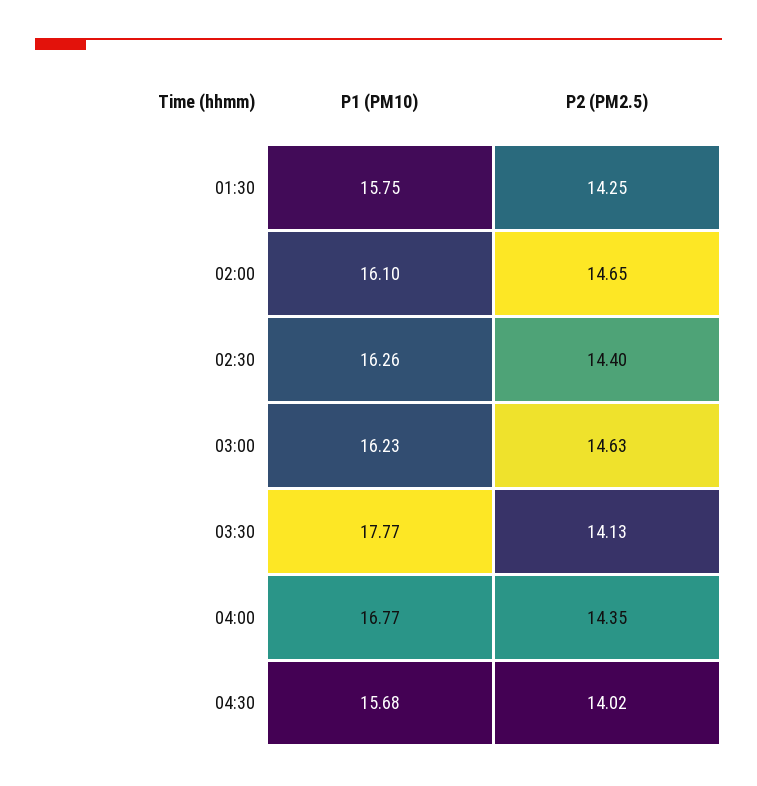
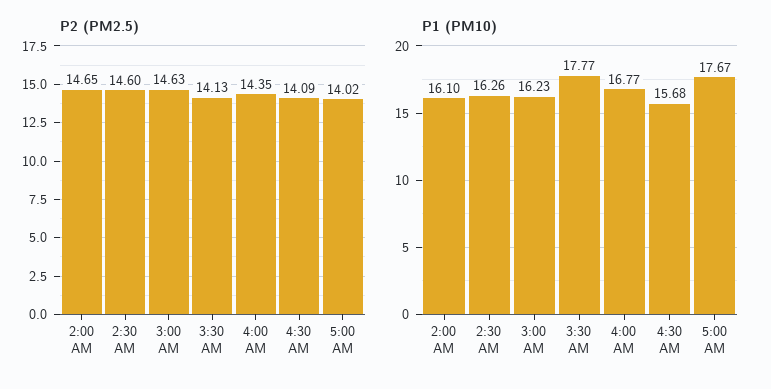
P1 (PM10), 01:30: 15.75 -> none
P2 (PM2.5), 01:30: 14.25 -> none
P2 (PM2.5), 02:30: 14.4 -> 14.6
P2 (PM2.5), 04:30: 14.02 -> 14.09
P2 (PM2.5), 5:00 AM: none -> 14.02
P1 (PM10), 5:00 AM: none -> 17.67

